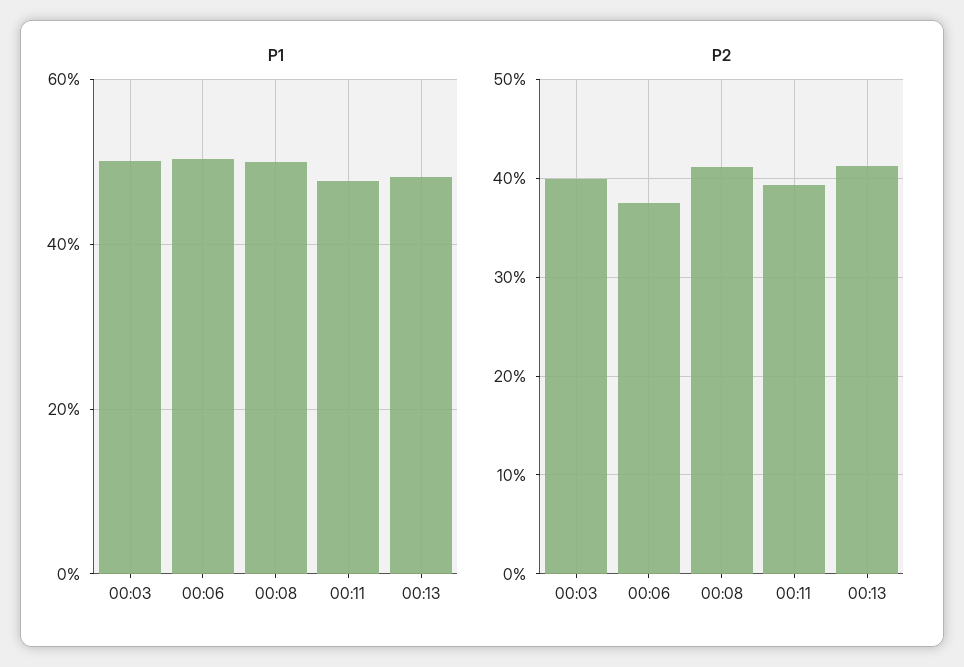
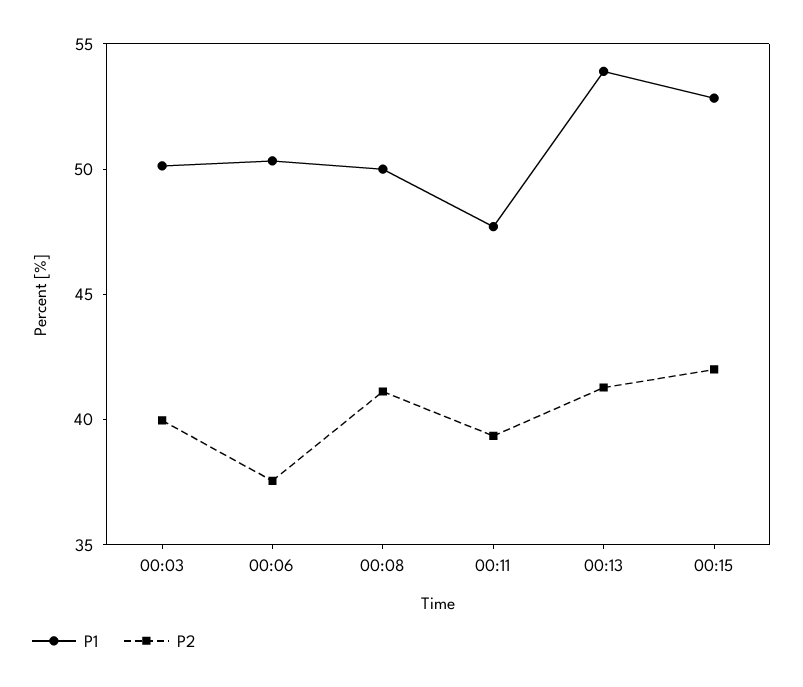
P1, 00:13: 48 -> 54
P1, 00:15: none -> 53
P2, 00:15: none -> 42

